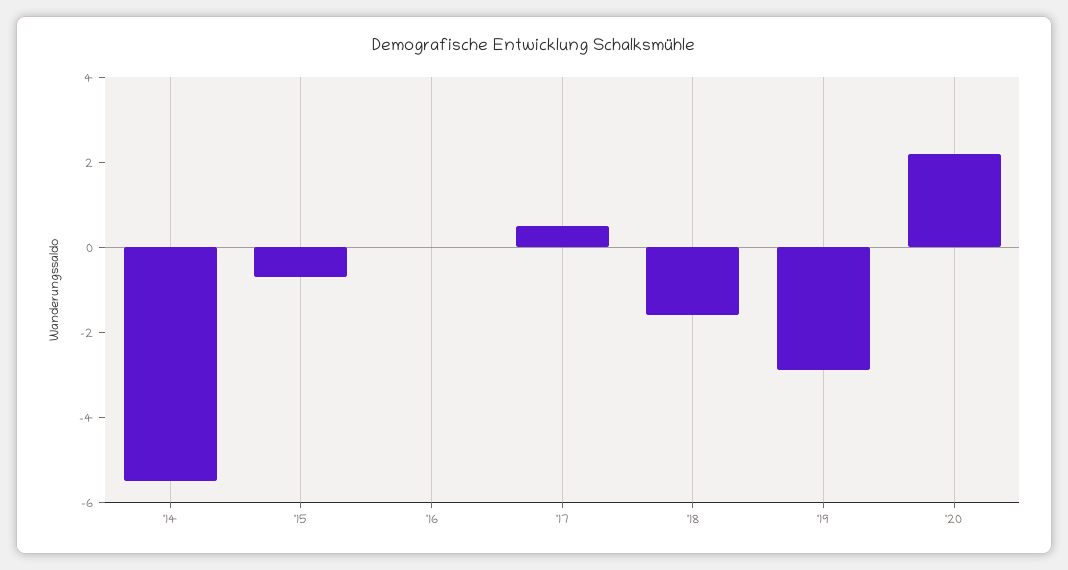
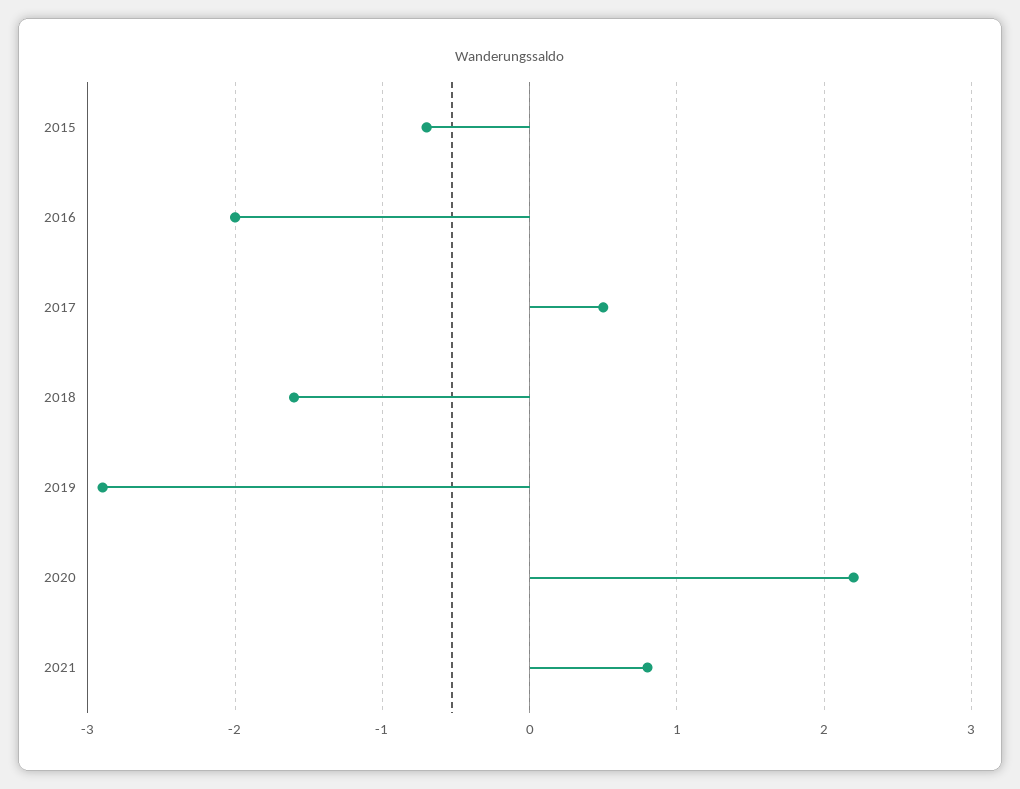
'14: -5.5 -> none
'16: 0 -> -2
2021: none -> 0.8

